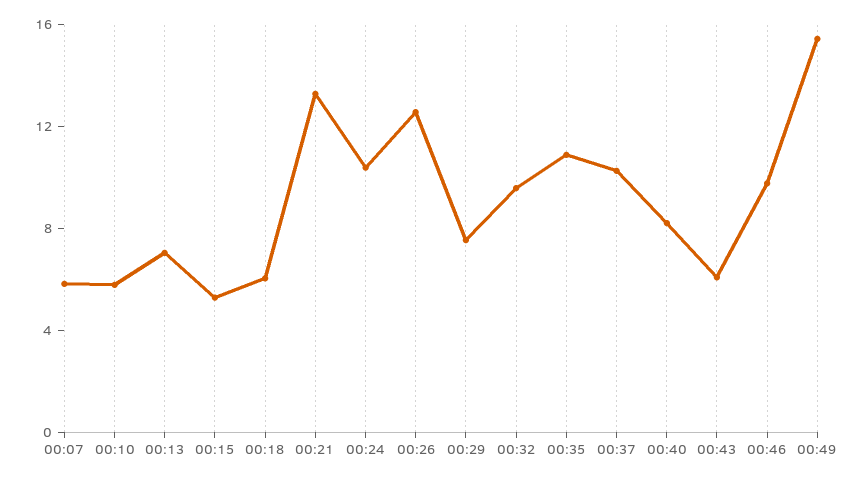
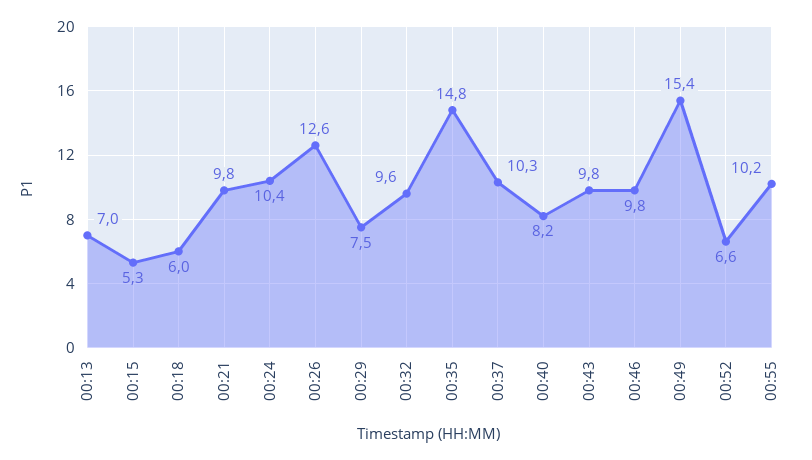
00:07: 6 -> none
00:10: 6 -> none
00:21: 13 -> 9.8
00:35: 11 -> 14.8
00:43: 6 -> 9.8
00:52: none -> 6.6
00:55: none -> 10.2

